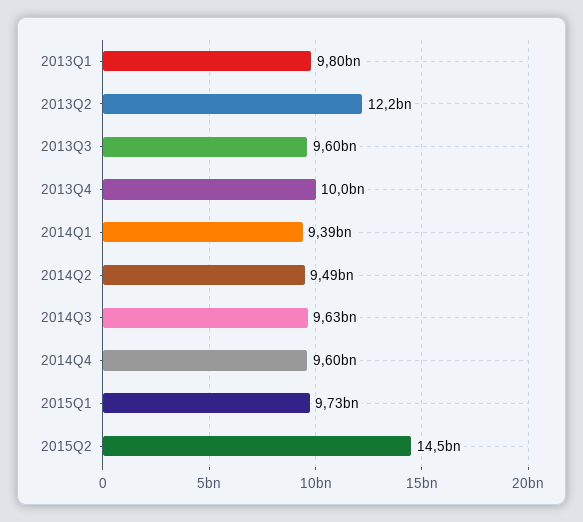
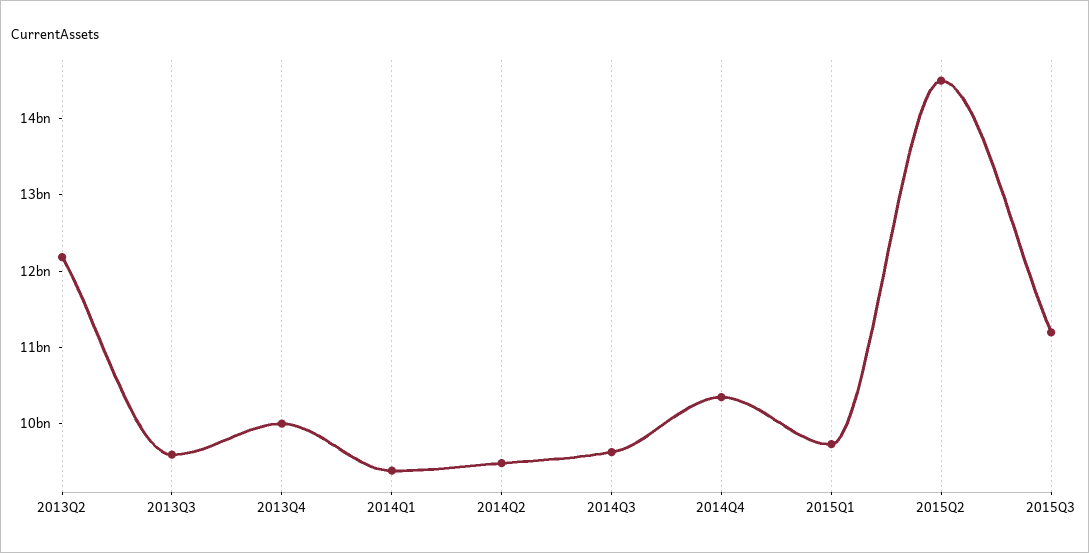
2013Q1: 9800000000 -> none
2014Q4: 9600000000 -> 10400000000
2015Q3: none -> 11200000000

